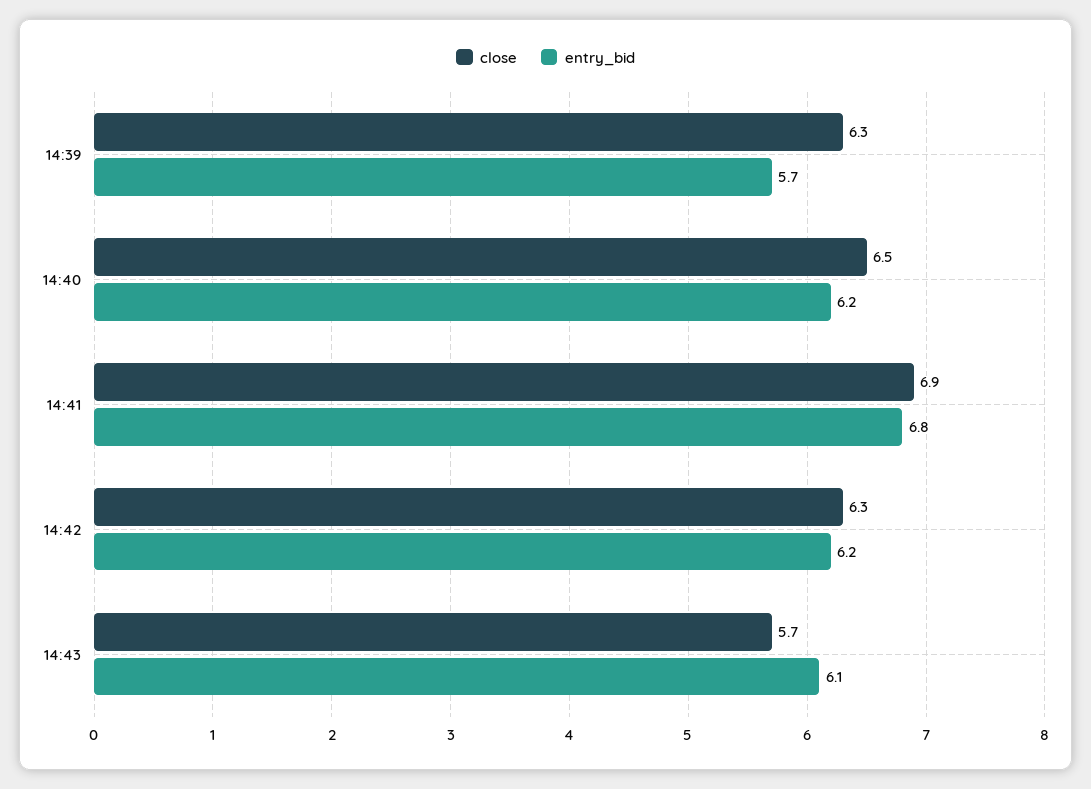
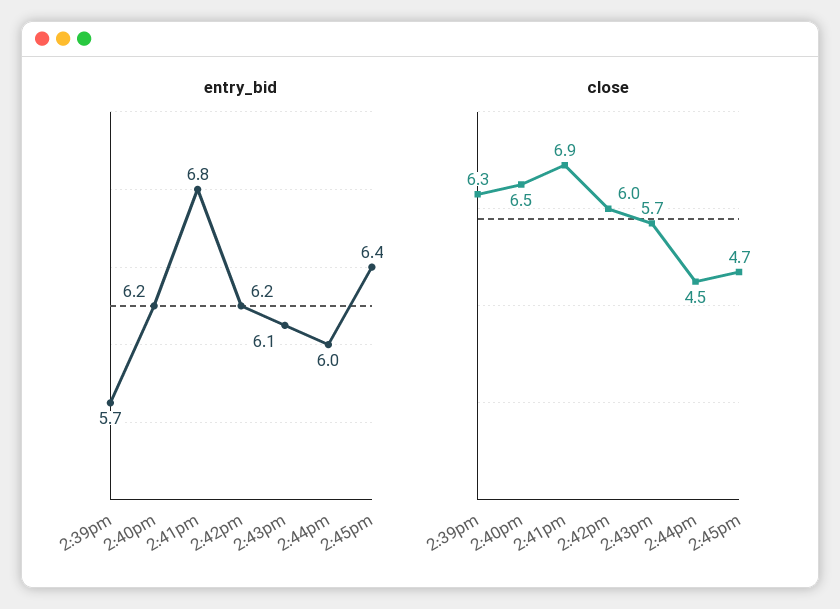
close, 14:42: 6.3 -> 6
entry_bid, 2:44pm: none -> 6
entry_bid, 2:45pm: none -> 6.4
close, 2:44pm: none -> 4.5
close, 2:45pm: none -> 4.7

